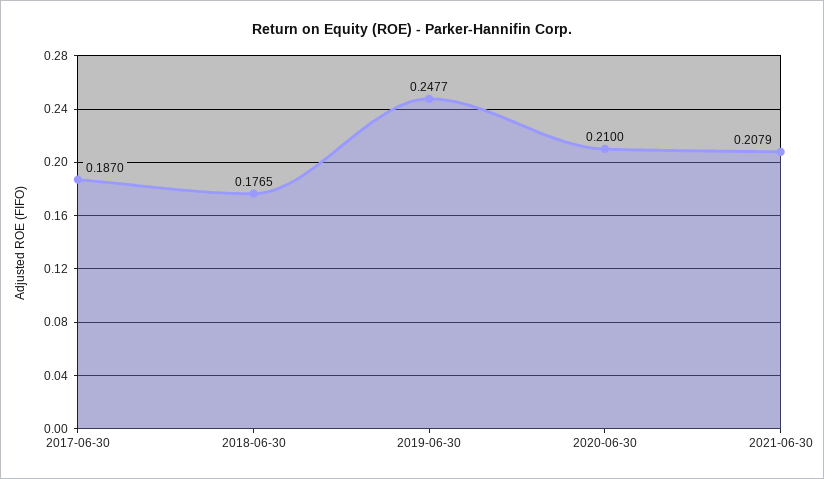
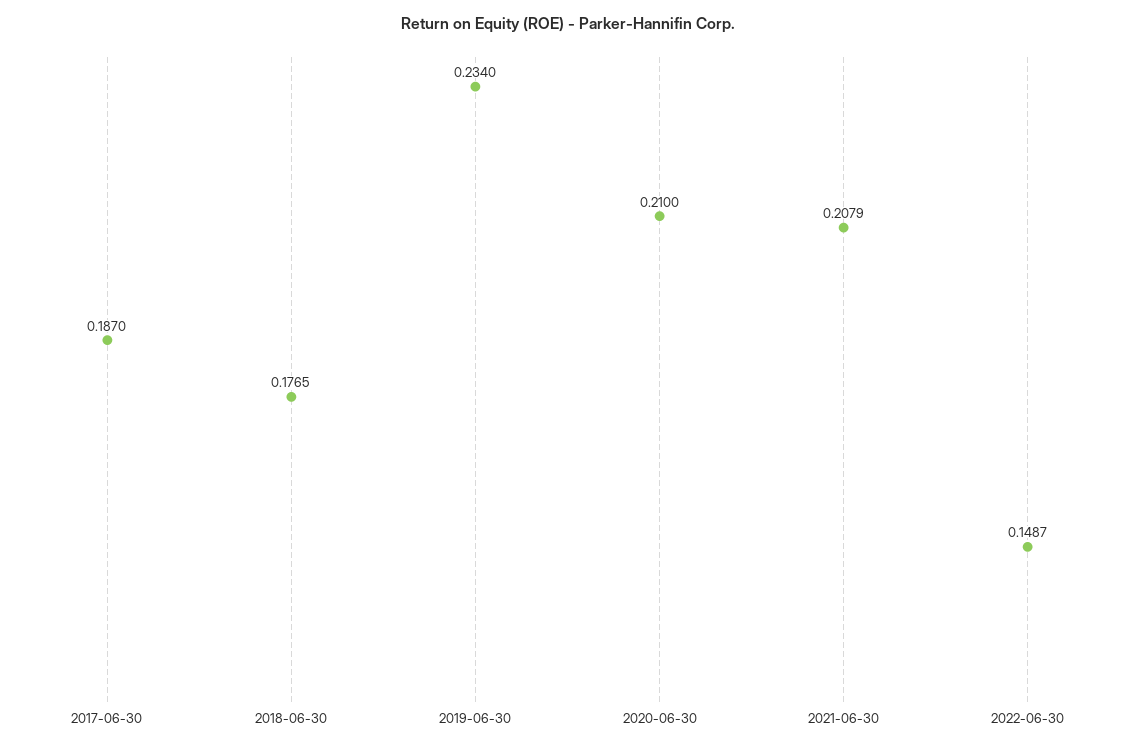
2019-06-30: 0.2477 -> 0.234
2022-06-30: none -> 0.1487

